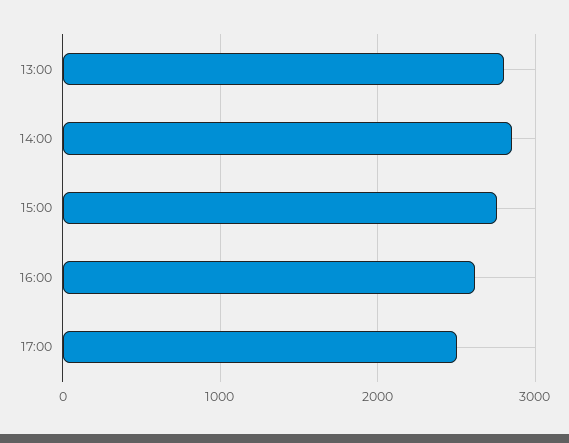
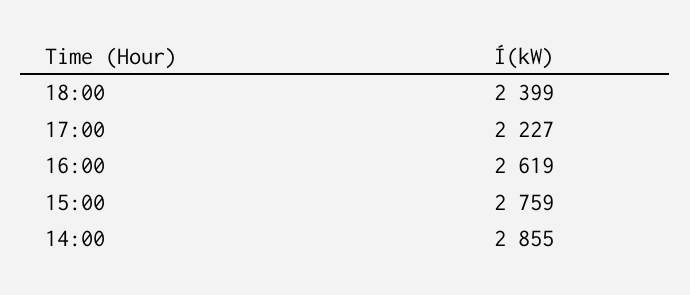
13:00: 2800 -> none
17:00: 2500 -> 2227
18:00: none -> 2399

